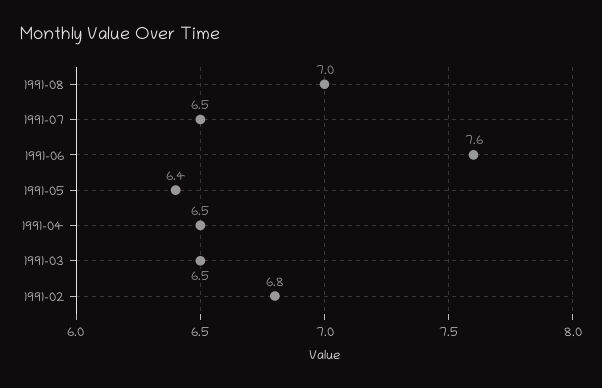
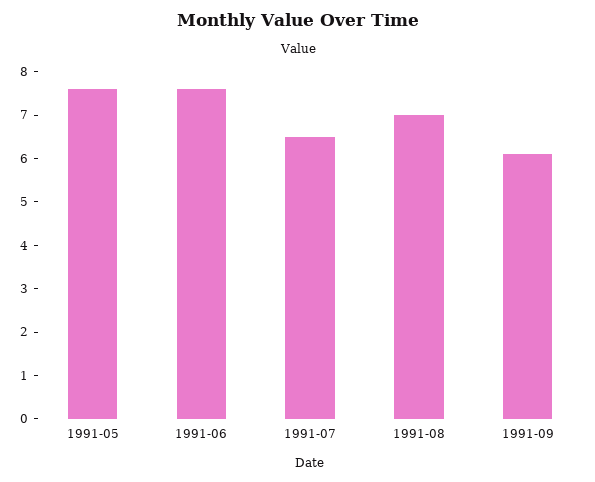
1991-05: 6.4 -> 7.5
1991-04: 6.5 -> none
1991-03: 6.5 -> none
1991-02: 6.8 -> none
1991-09: none -> 6

